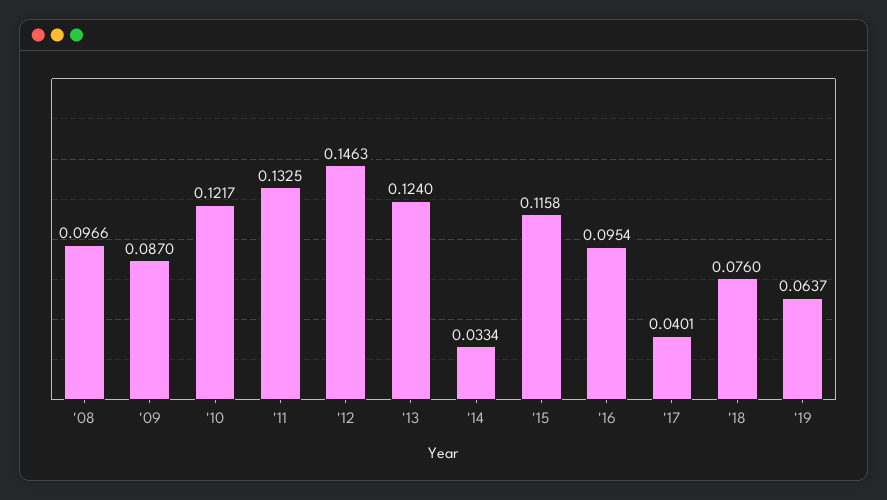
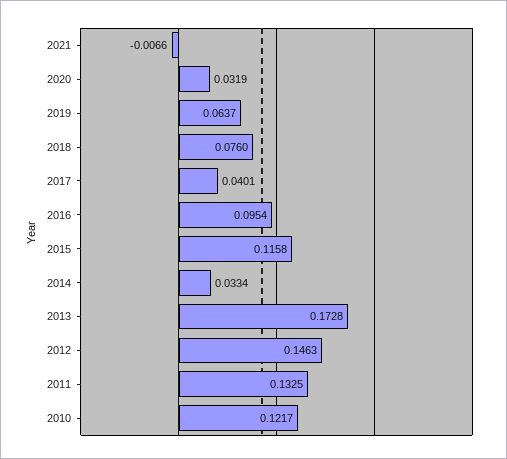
'08: 0.0966 -> none
'09: 0.087 -> none
'13: 0.124 -> 0.1728
2021: none -> -0.0066
2020: none -> 0.0319

